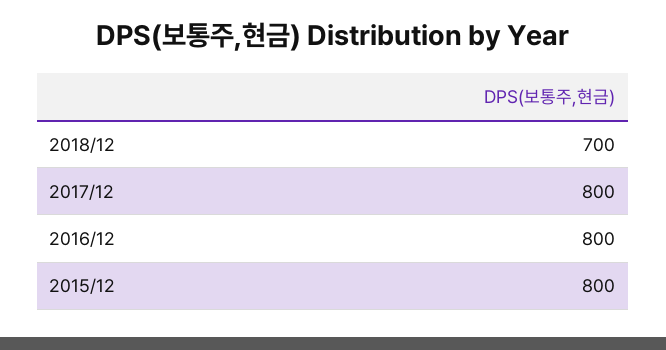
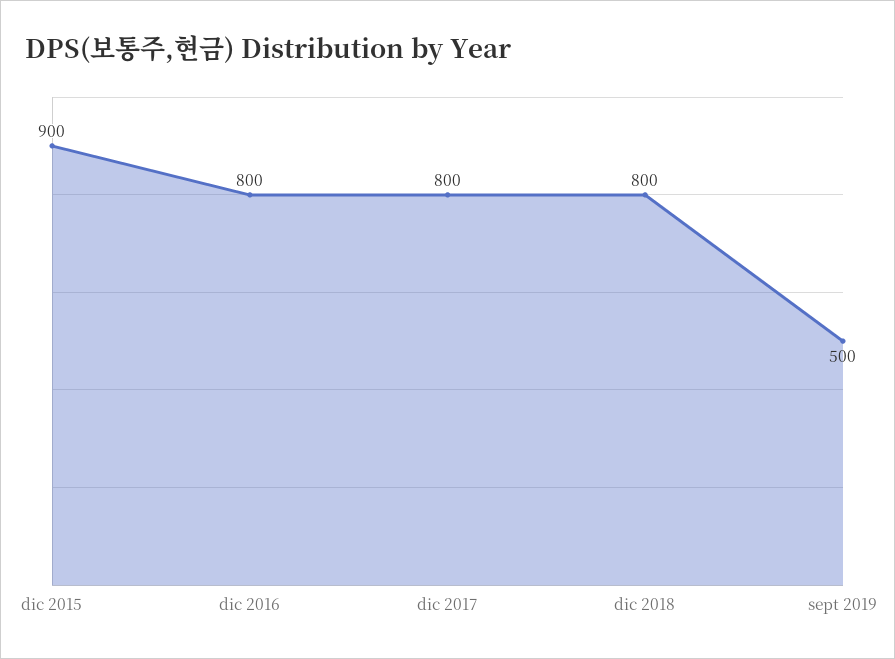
2018/12: 700 -> 800
2015/12: 800 -> 900
sept 2019: none -> 500

